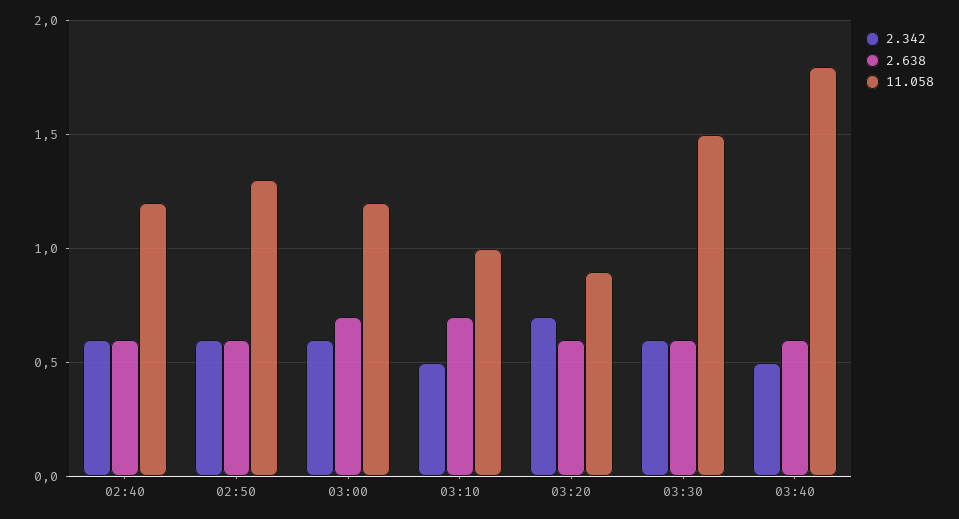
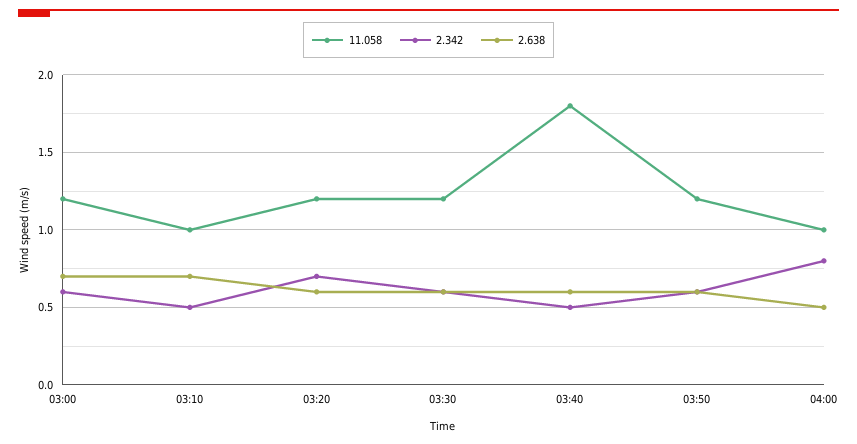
2.342, 02:40: 0.6 -> none
2.638, 02:40: 0.6 -> none
11.058, 02:40: 1.2 -> none
2.342, 02:50: 0.6 -> none
2.638, 02:50: 0.6 -> none
11.058, 02:50: 1.3 -> none
11.058, 03:20: 0.9 -> 1.2
11.058, 03:30: 1.5 -> 1.2
11.058, 03:50: none -> 1.2
2.342, 03:50: none -> 0.6
2.638, 03:50: none -> 0.6
11.058, 04:00: none -> 1
2.342, 04:00: none -> 0.8
2.638, 04:00: none -> 0.5

